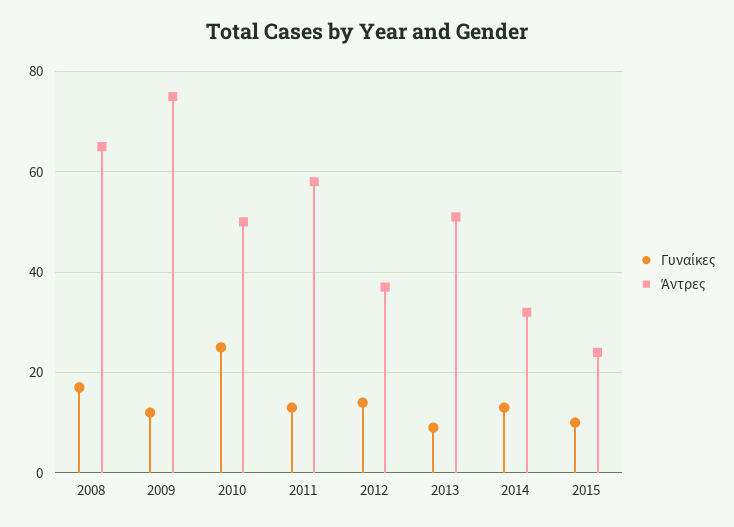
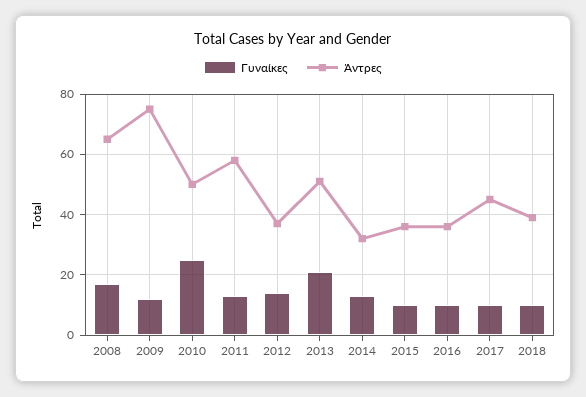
Γυναίκες, 2013: 10 -> 20
Άντρες, 2015: 25 -> 35
Γυναίκες, 2016: none -> 10
Άντρες, 2016: none -> 35
Γυναίκες, 2017: none -> 10
Άντρες, 2017: none -> 45
Γυναίκες, 2018: none -> 10
Άντρες, 2018: none -> 40

